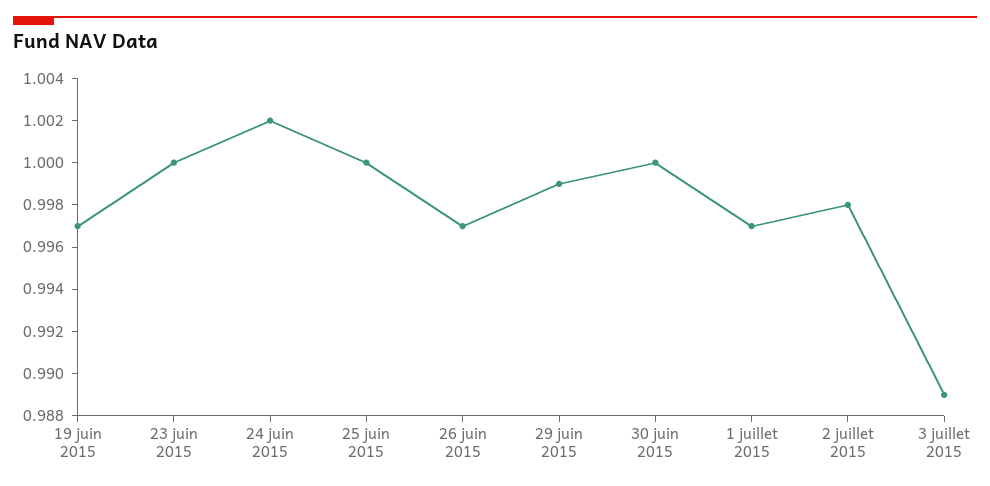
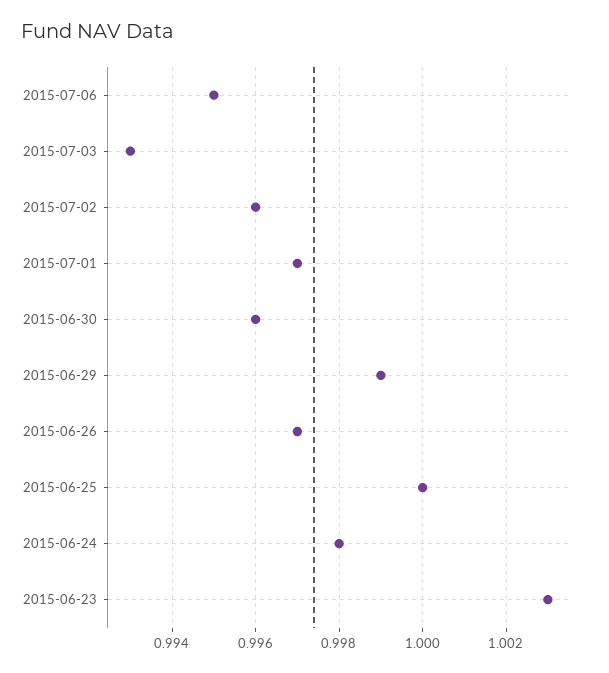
19 juin 2015: 0.997 -> none
23 juin 2015: 1 -> 1.003
24 juin 2015: 1.002 -> 0.998
30 juin 2015: 1 -> 0.996
2 juillet 2015: 0.998 -> 0.996
3 juillet 2015: 0.989 -> 0.993
2015-07-06: none -> 0.995

